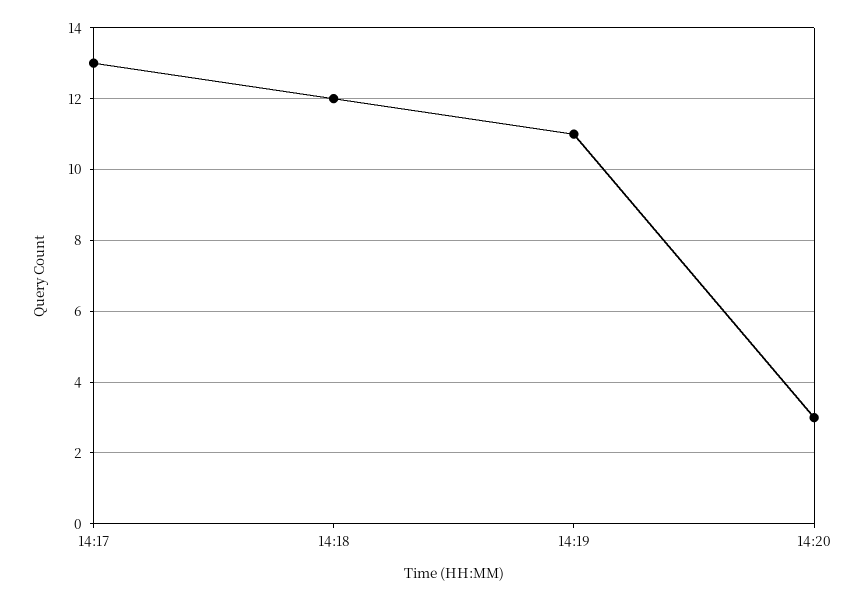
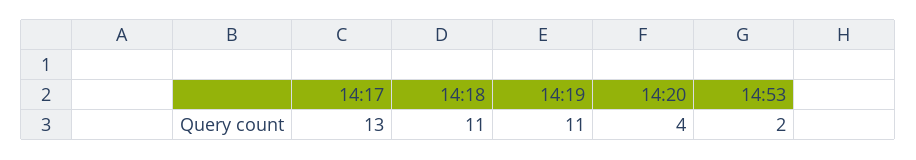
14:18: 12 -> 11
14:20: 3 -> 4
14:53: none -> 2

